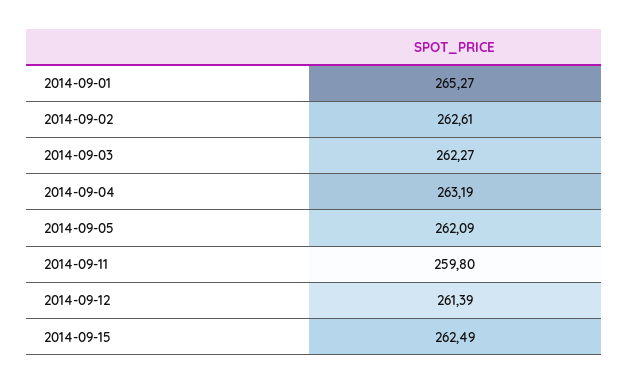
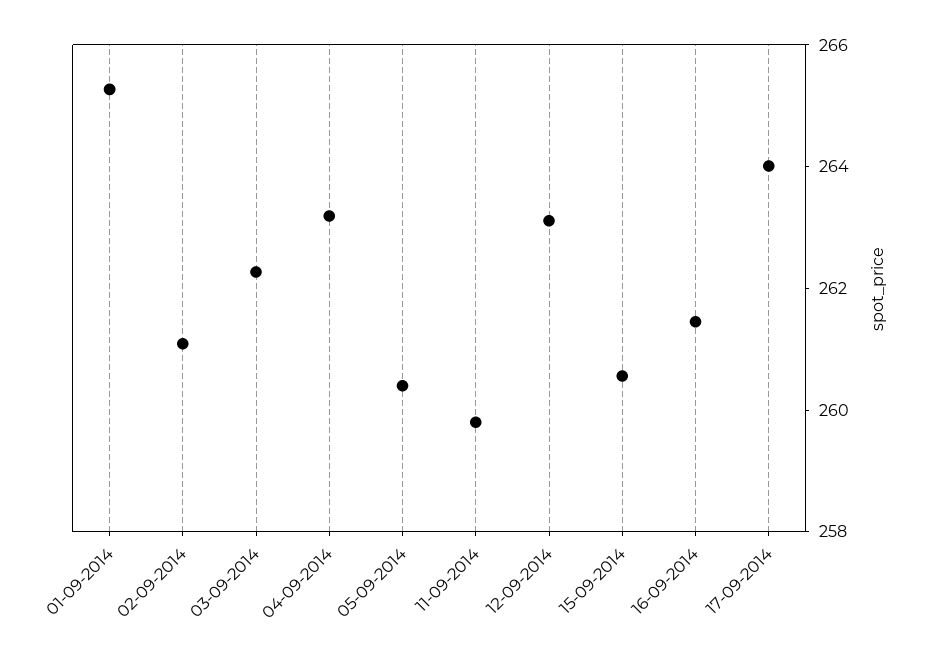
2014-09-02: 262.61 -> 261
2014-09-05: 262.09 -> 260.5
2014-09-12: 261.39 -> 263
2014-09-15: 262.49 -> 260.5
16-09-2014: none -> 261.5
17-09-2014: none -> 264

